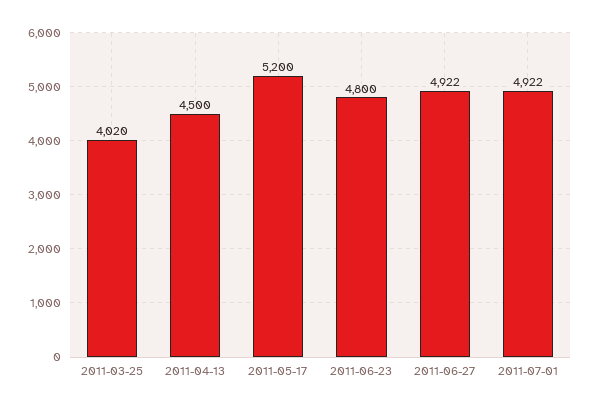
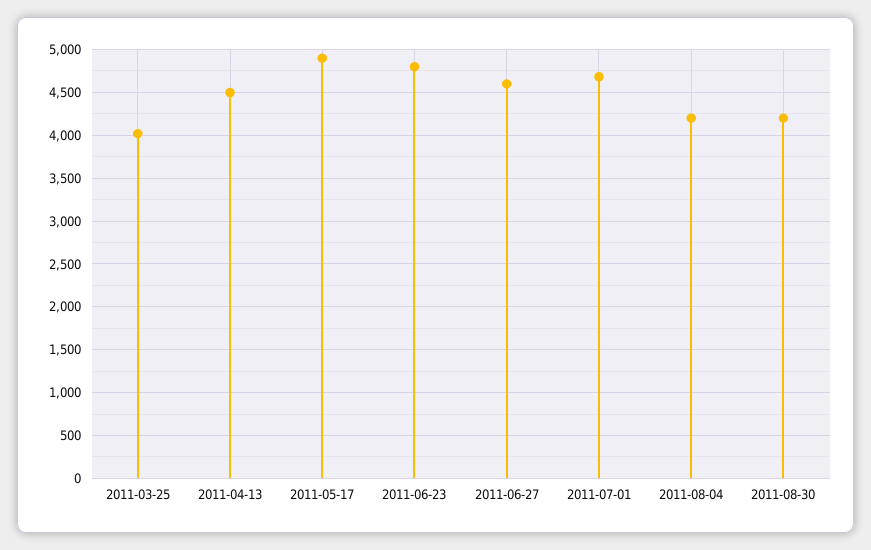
2011-05-17: 5200 -> 4900
2011-06-27: 4922 -> 4600
2011-07-01: 4922 -> 4700
2011-08-04: none -> 4200
2011-08-30: none -> 4200

